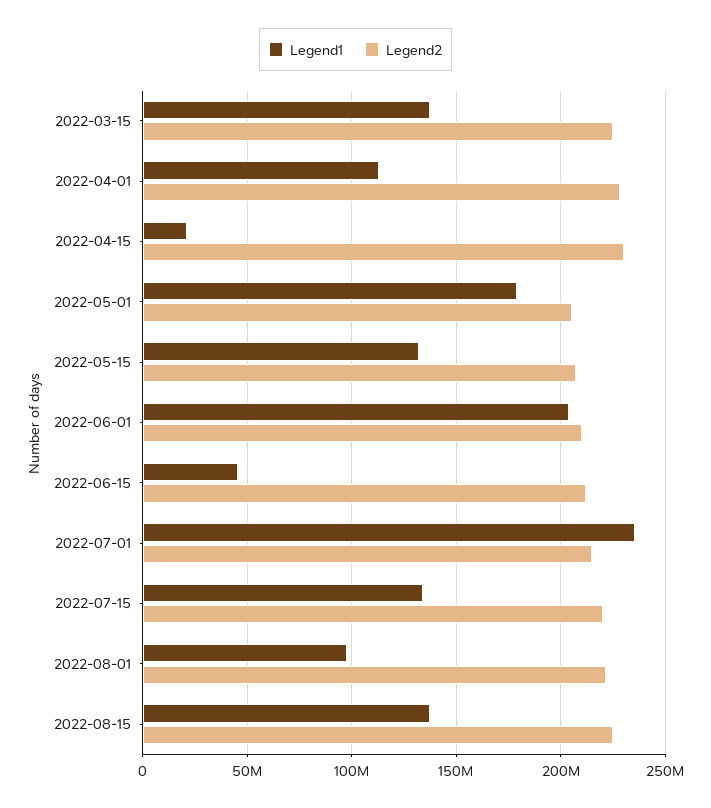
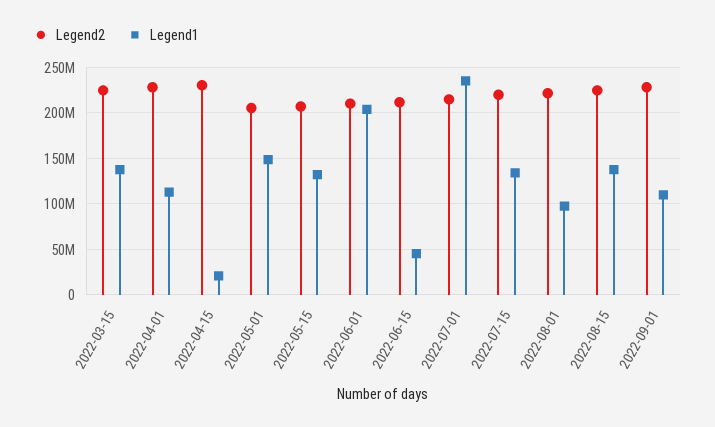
Legend1, 2022-05-01: 180000000 -> 150000000
Legend2, 2022-09-01: none -> 230000000
Legend1, 2022-09-01: none -> 110000000

